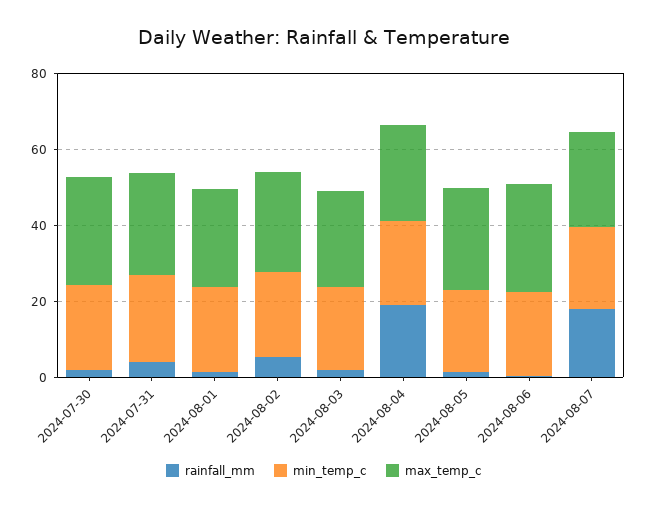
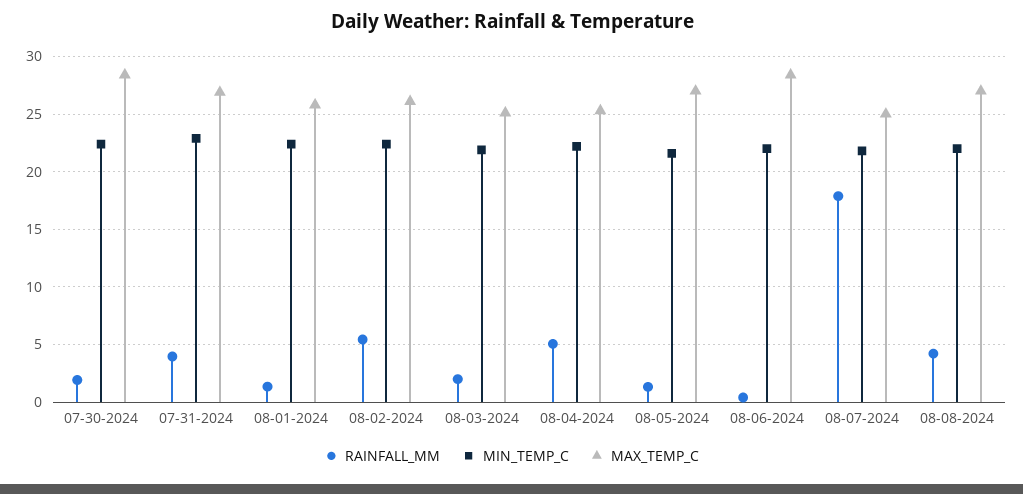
rainfall_mm, 2024-08-04: 20 -> 5
rainfall_mm, 08-08-2024: none -> 4
min_temp_c, 08-08-2024: none -> 22
max_temp_c, 08-08-2024: none -> 27

